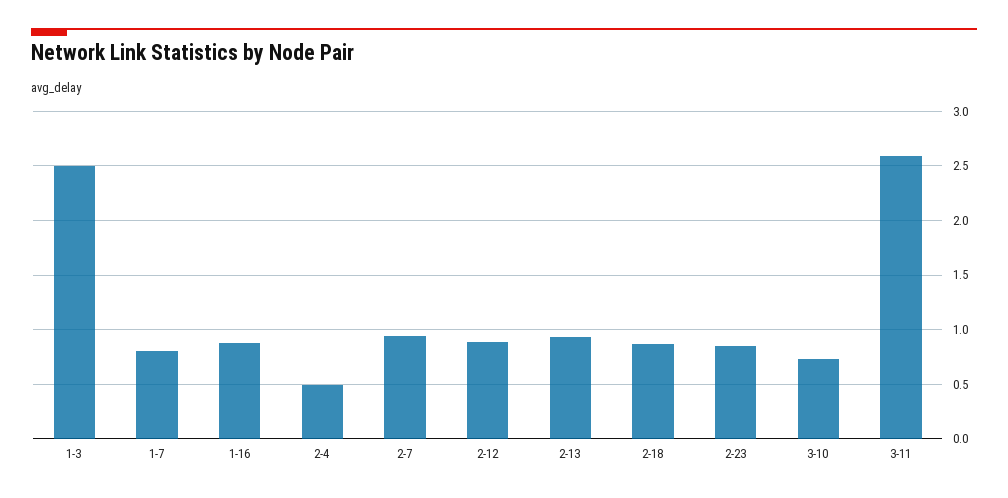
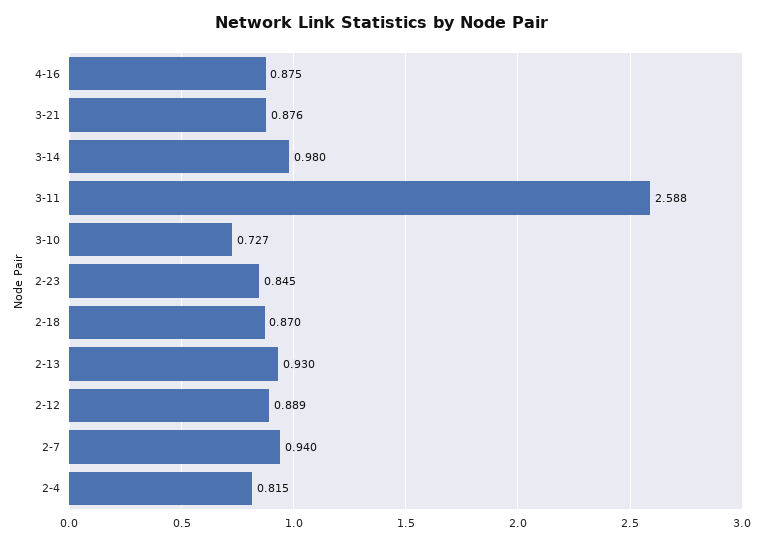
1-3: 2.5 -> none
1-7: 0.8 -> none
1-16: 0.9 -> none
2-4: 0.5 -> 0.815
4-16: none -> 0.875
3-21: none -> 0.876
3-14: none -> 0.98

